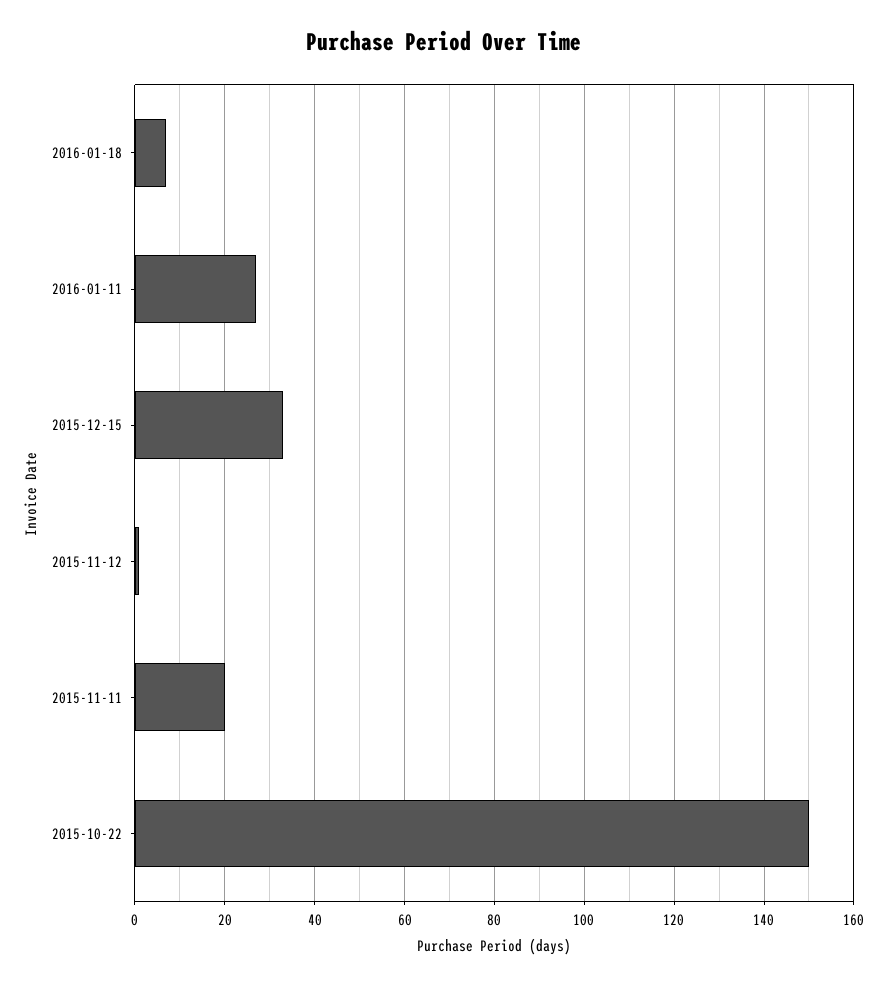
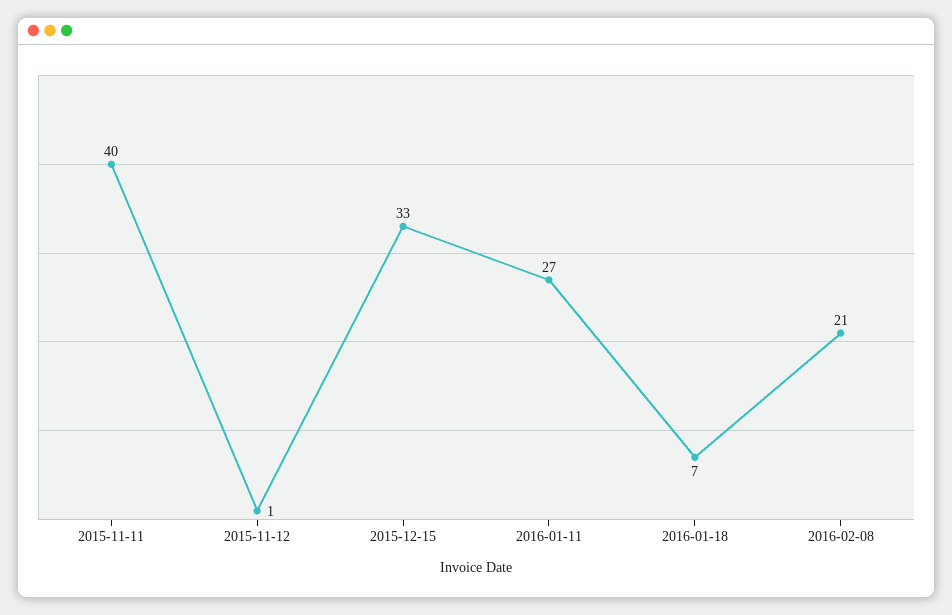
2015-11-11: 20 -> 40
2015-10-22: 150 -> none
2016-02-08: none -> 21

